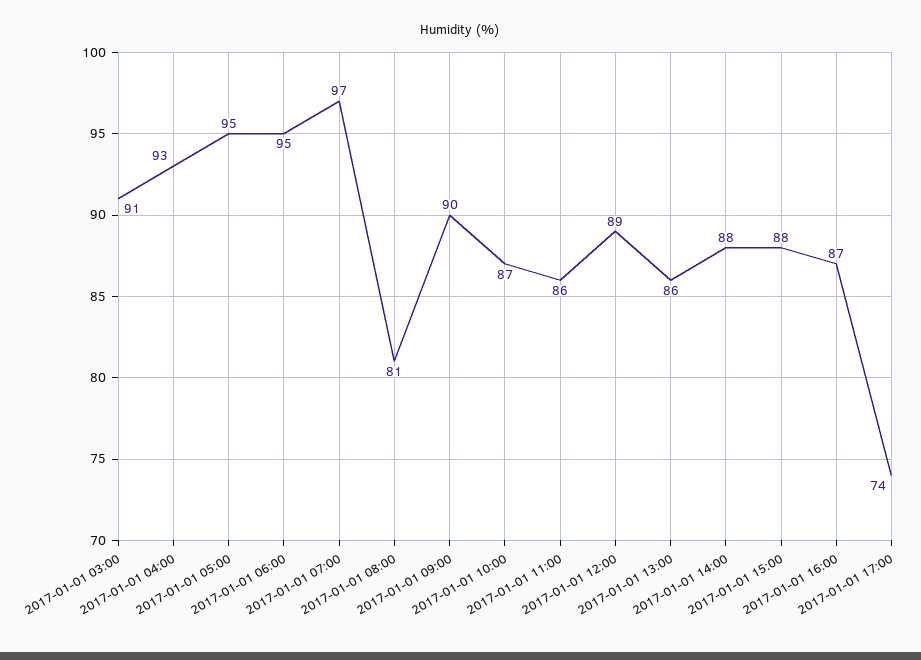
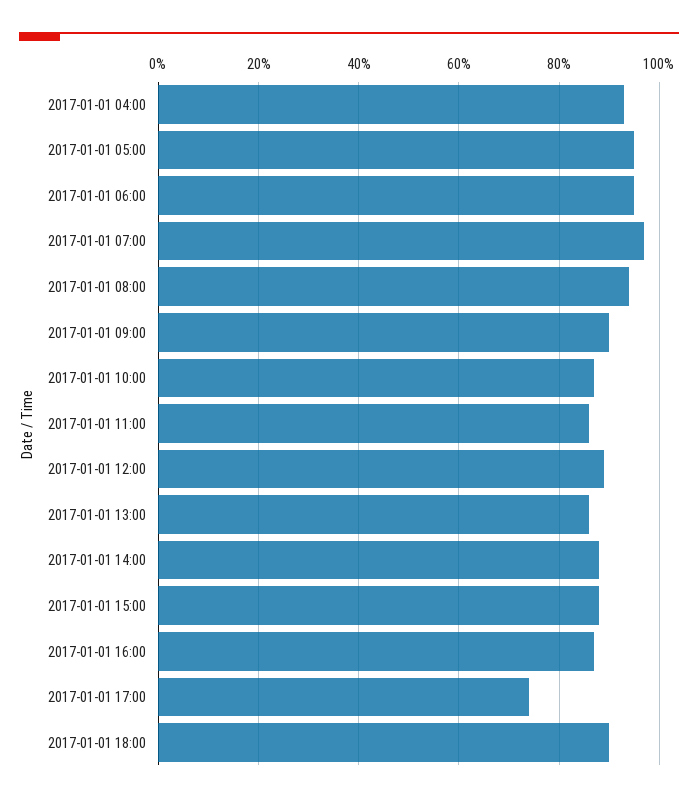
2017-01-01 03:00: 91 -> none
2017-01-01 08:00: 81 -> 95
2017-01-01 18:00: none -> 90

